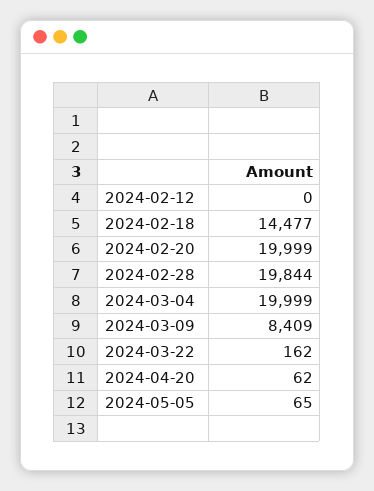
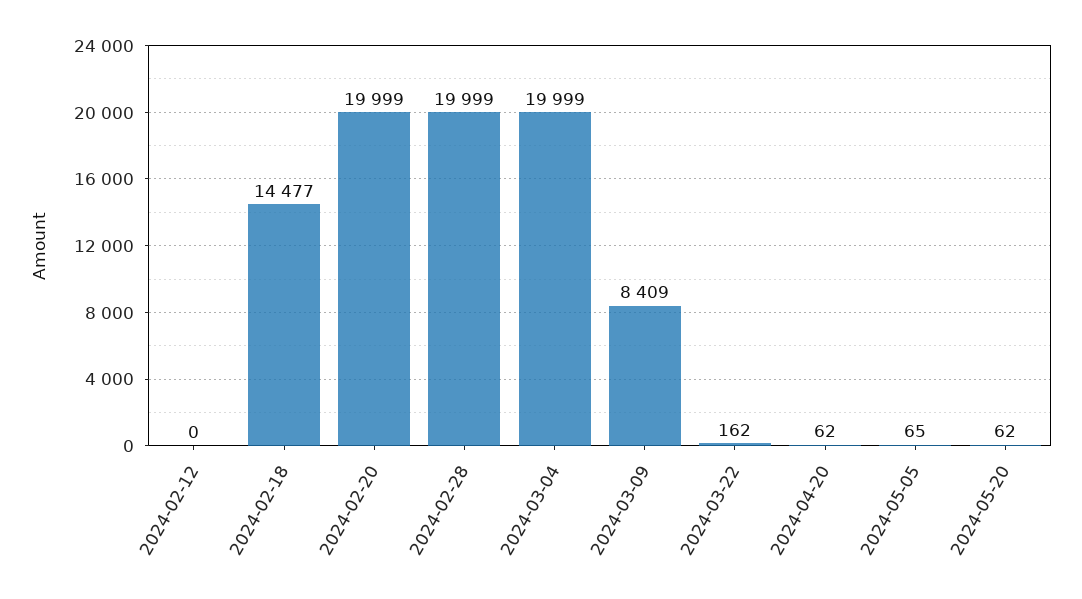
2024-02-28: 19844 -> 19999
2024-05-20: none -> 62

